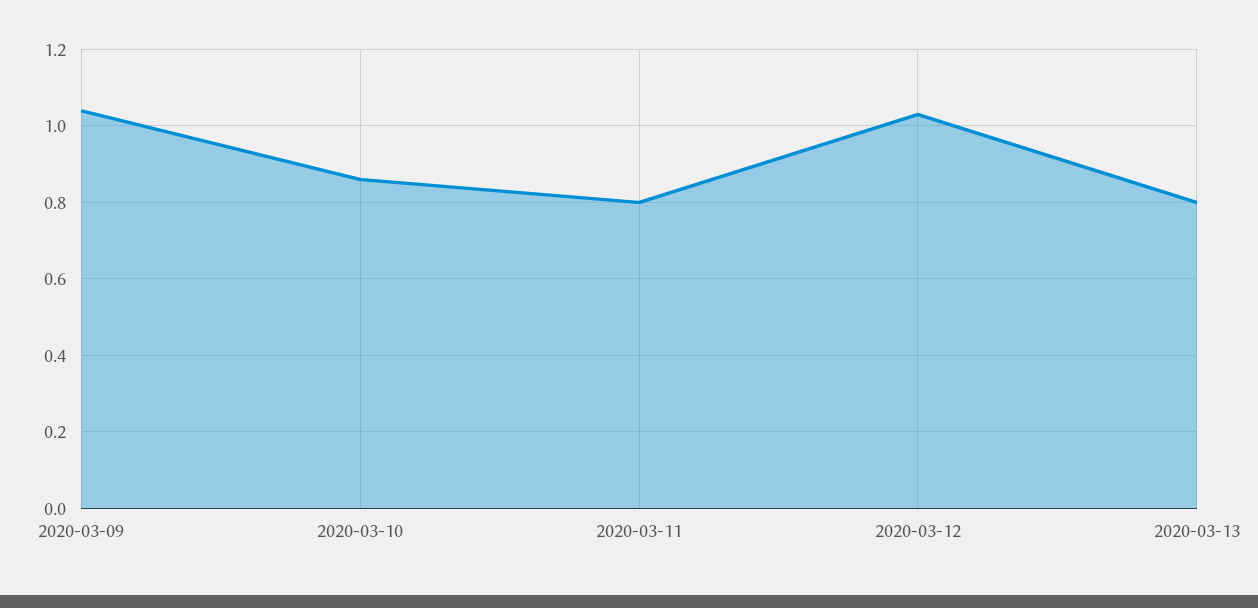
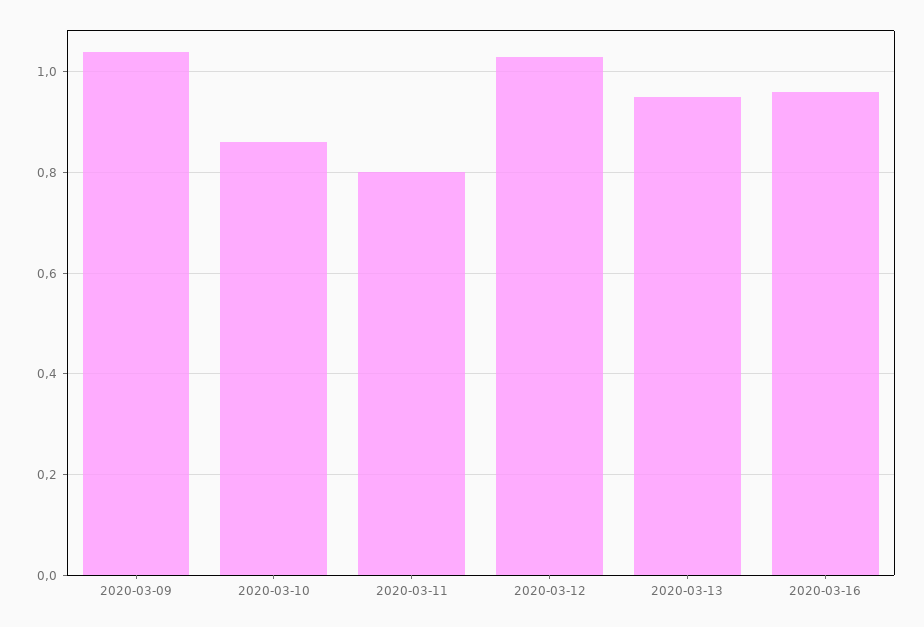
2020-03-13: 0.8 -> 0.95
2020-03-16: none -> 0.95

